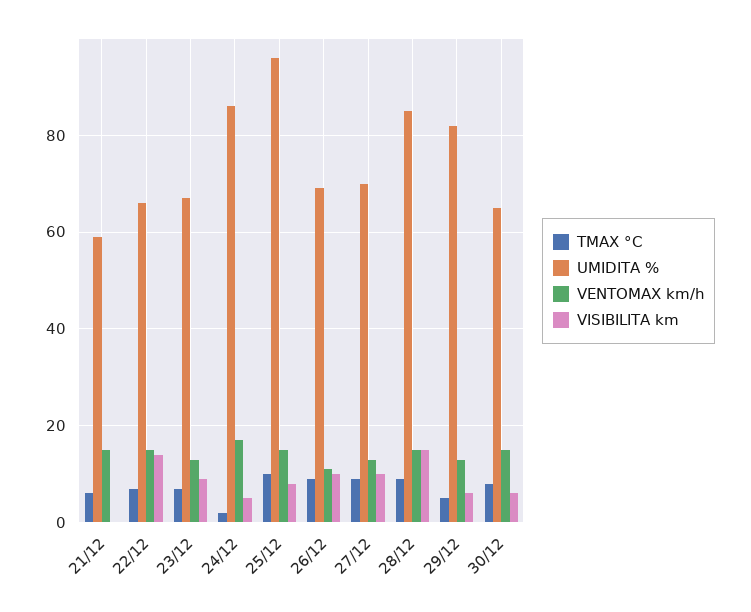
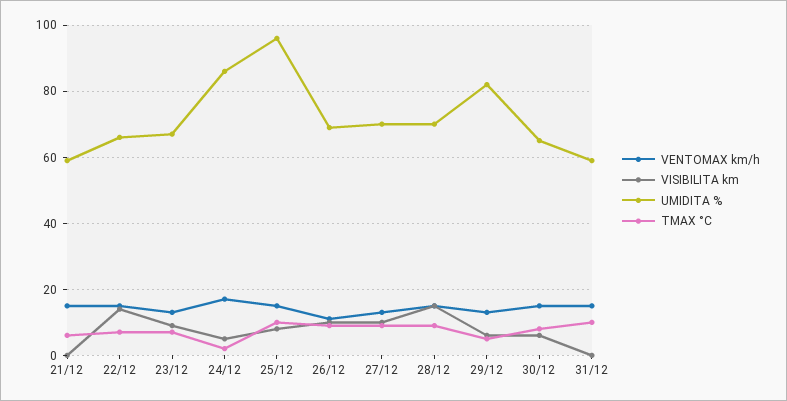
UMIDITA %, 28/12: 85 -> 70
VENTOMAX km/h, 31/12: none -> 15
VISIBILITA km, 31/12: none -> 0
UMIDITA %, 31/12: none -> 60
TMAX °C, 31/12: none -> 10

